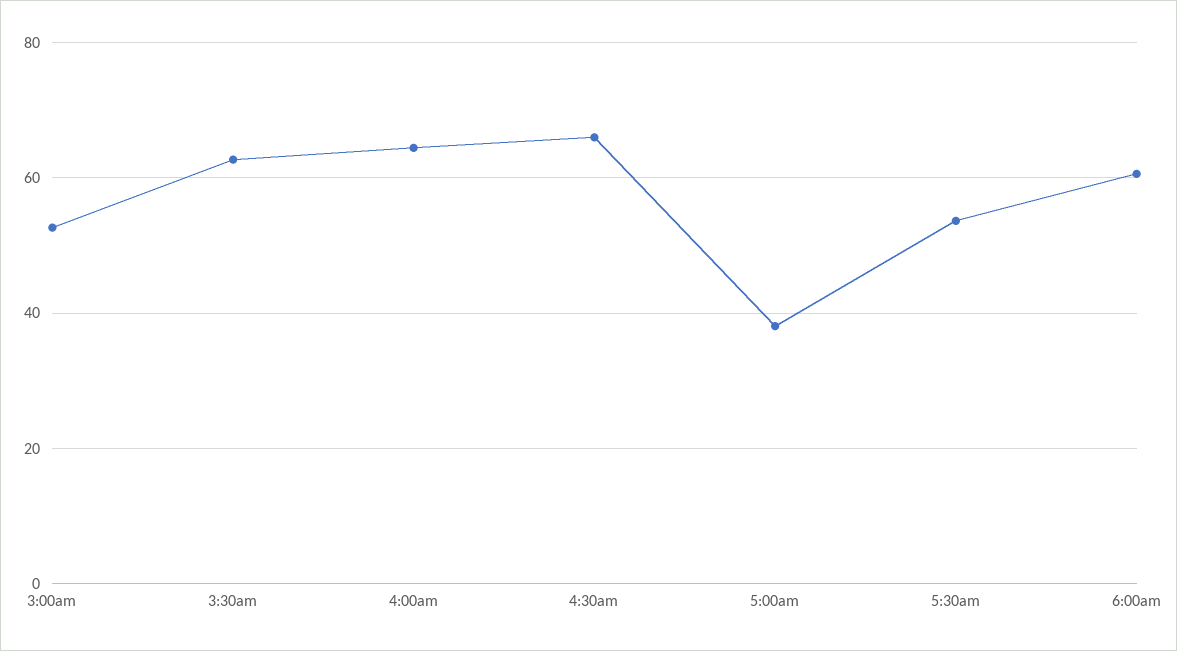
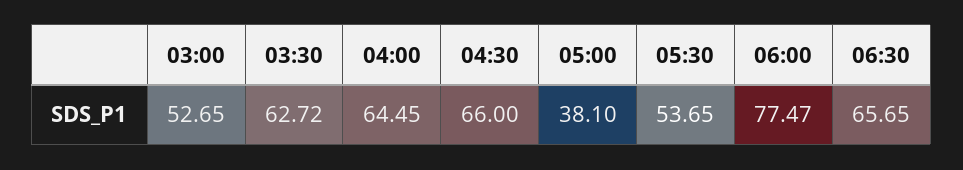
6:00am: 60 -> 77.47
06:30: none -> 65.65

